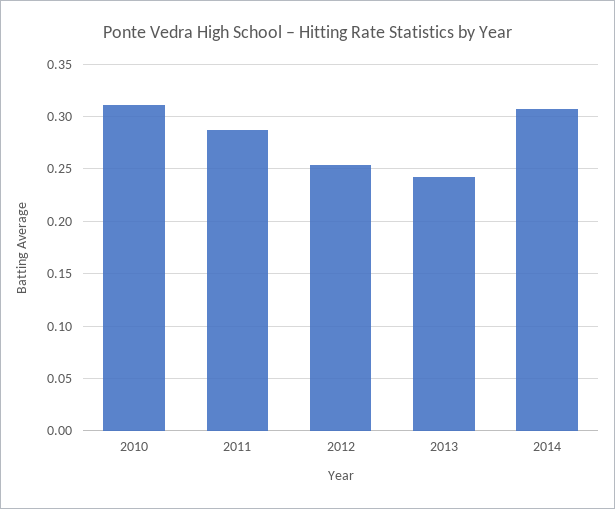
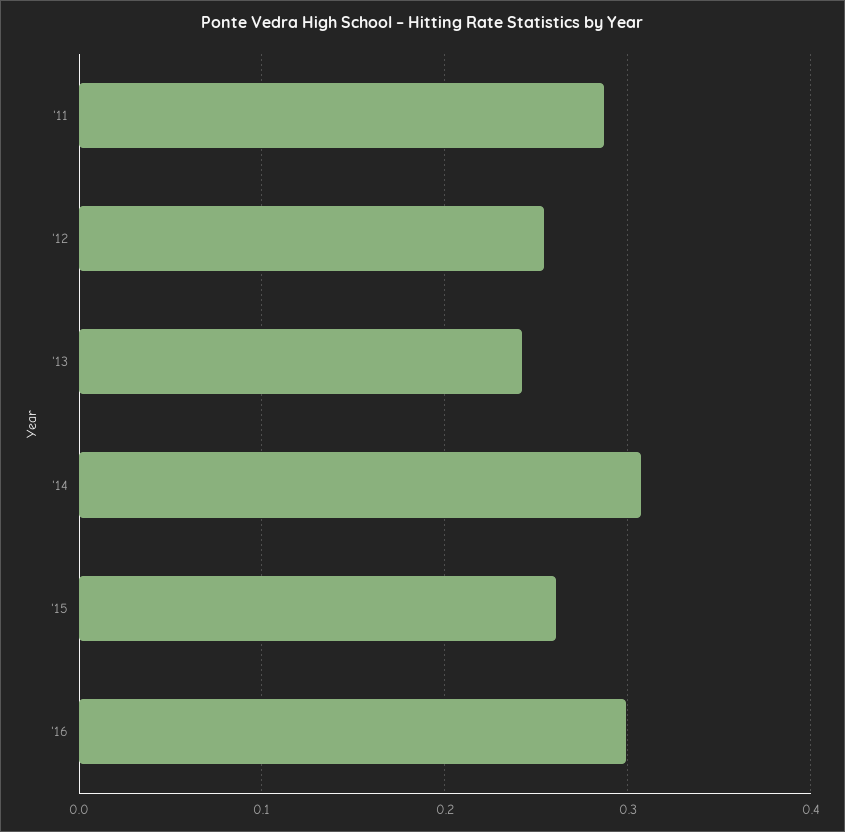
2010: 0.31 -> none
'15: none -> 0.26
'16: none -> 0.3

